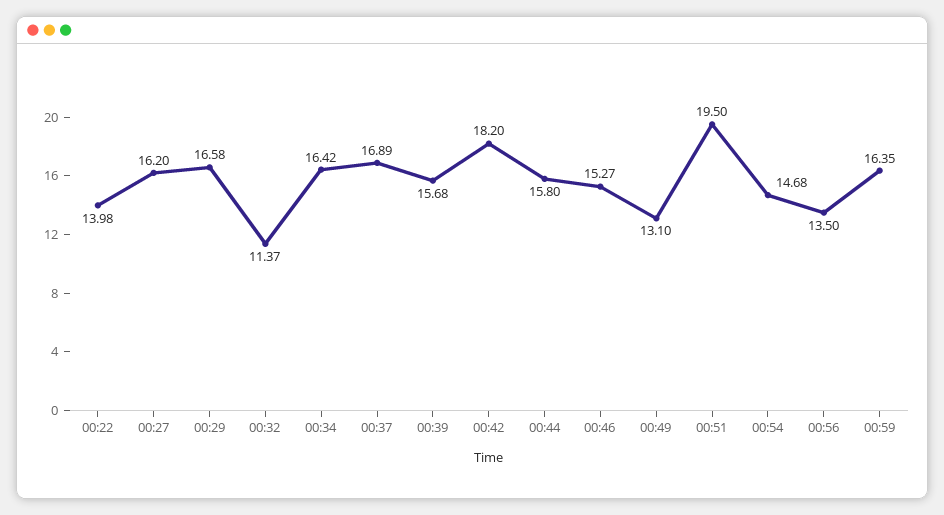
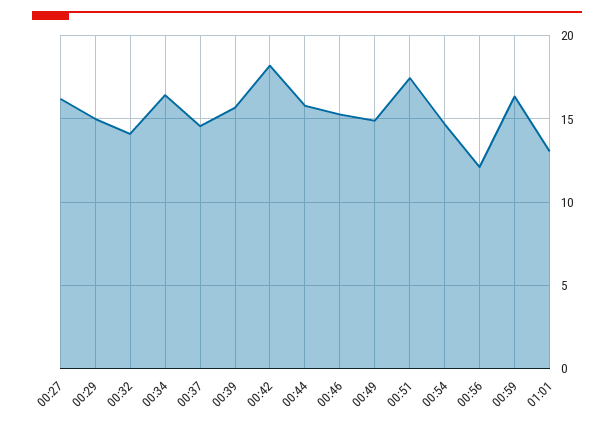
00:22: 13.98 -> none
00:29: 16.58 -> 15
00:32: 11.37 -> 14
00:37: 16.89 -> 14.5
00:49: 13.1 -> 15
00:51: 19.5 -> 17.5
00:56: 13.5 -> 12
01:01: none -> 13

